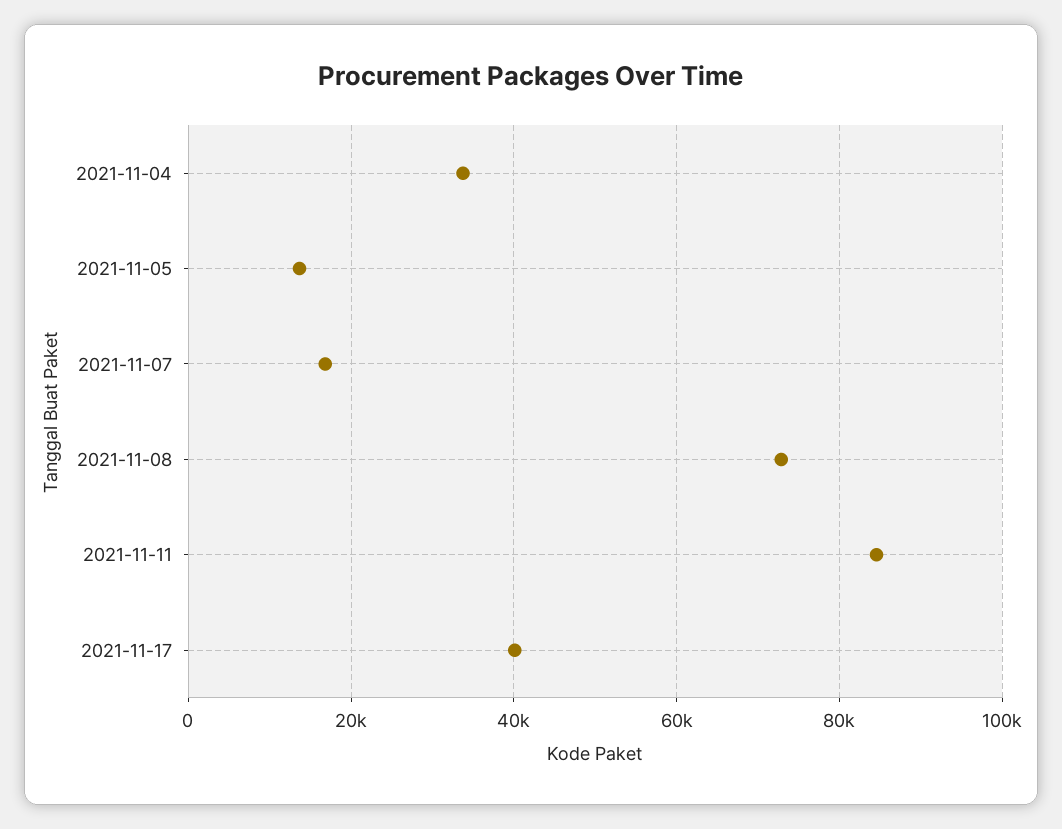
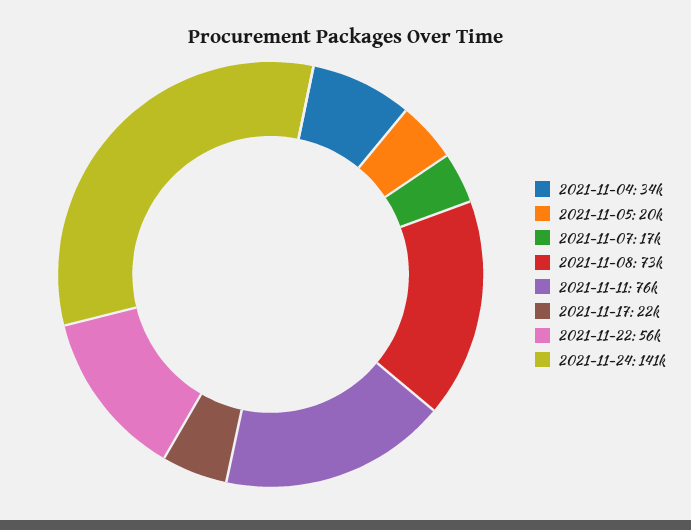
2021-11-05: 14000 -> 20000
2021-11-11: 84000 -> 76000
2021-11-17: 40000 -> 22000
2021-11-22: none -> 56000
2021-11-24: none -> 141000

